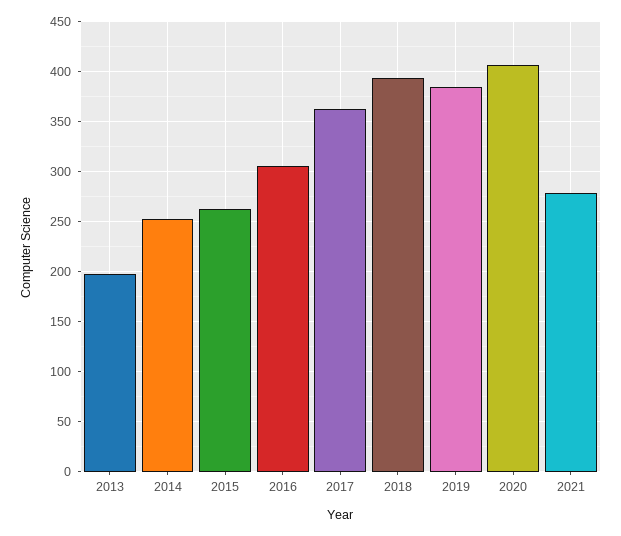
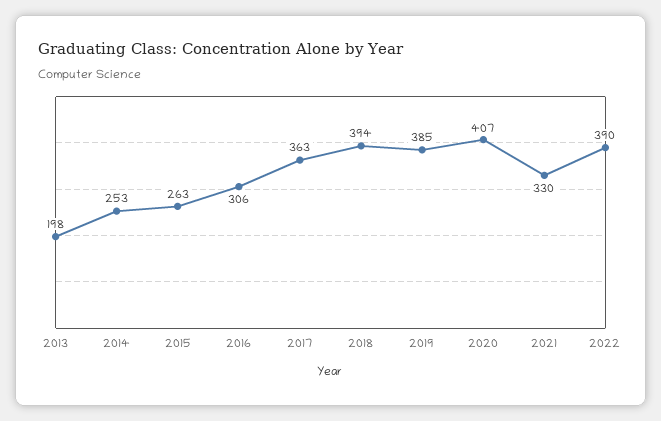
2021: 280 -> 330
2022: none -> 390

